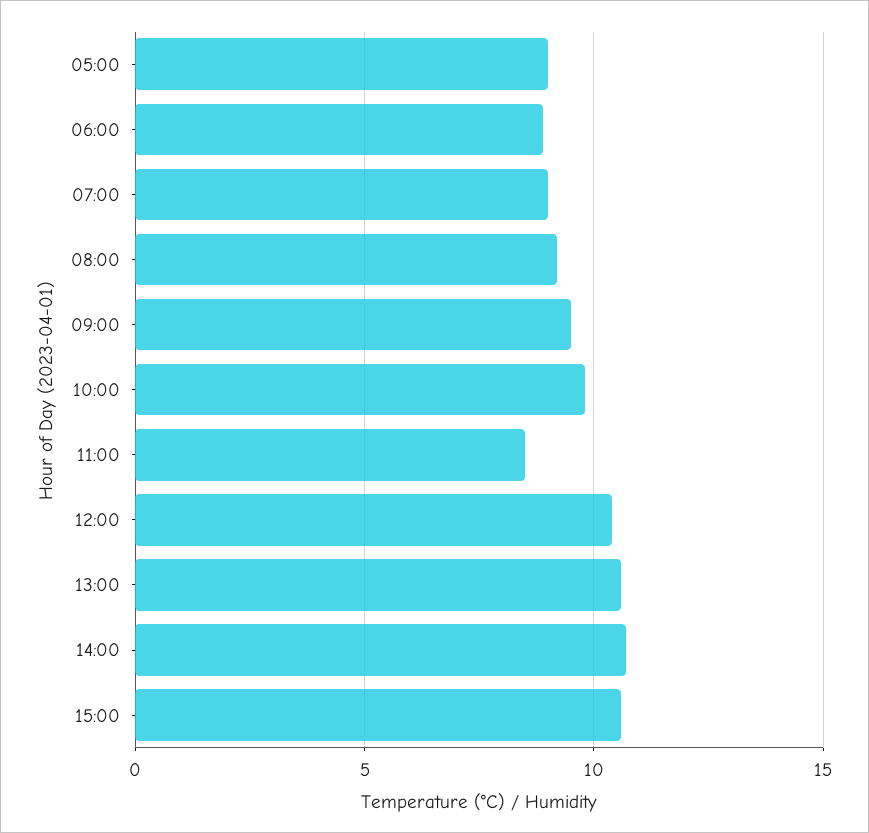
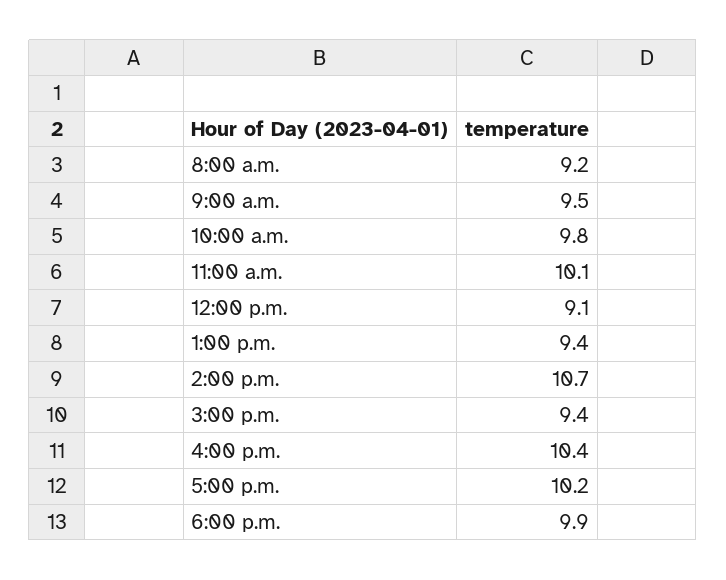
05:00: 9 -> none
06:00: 9 -> none
07:00: 9 -> none
11:00: 8.5 -> 10.1
12:00: 10.5 -> 9.1
13:00: 10.5 -> 9.4
15:00: 10.5 -> 9.4
4:00 p.m.: none -> 10.4
5:00 p.m.: none -> 10.2
6:00 p.m.: none -> 9.9

